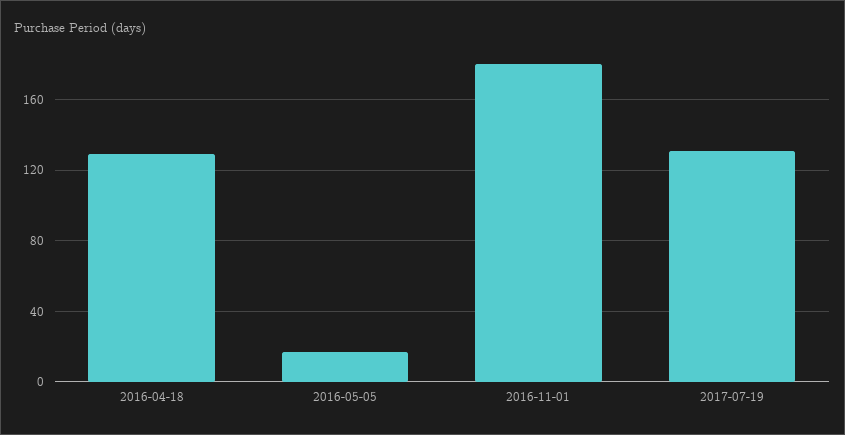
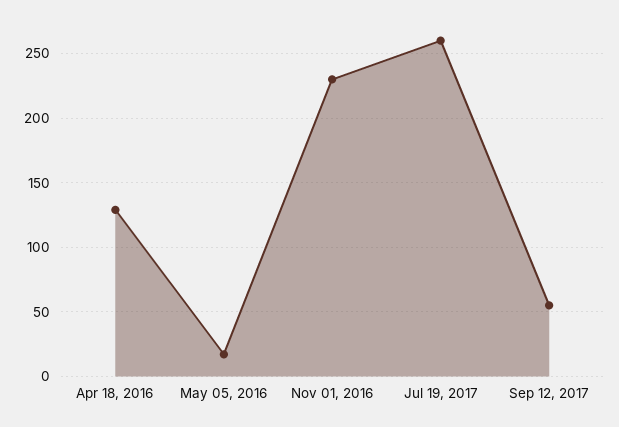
2016-11-01: 180 -> 230
2017-07-19: 130 -> 260
Sep 12, 2017: none -> 55

